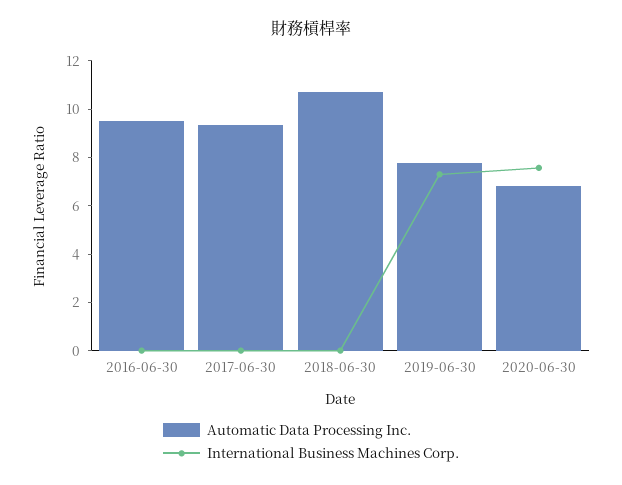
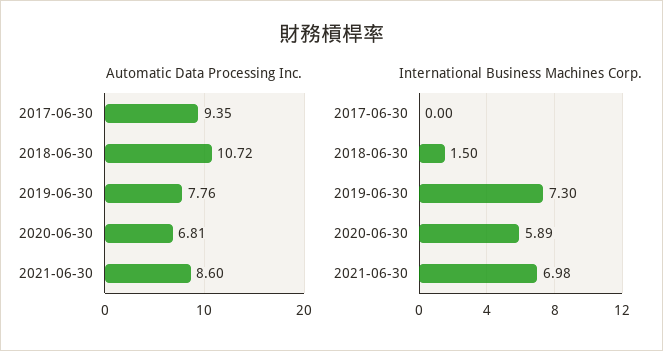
Automatic Data Processing Inc., 2016-06-30: 9.5 -> none
International Business Machines Corp., 2016-06-30: 0 -> none
International Business Machines Corp., 2018-06-30: 0 -> 1.5
International Business Machines Corp., 2020-06-30: 7.5 -> 5.89
Automatic Data Processing Inc., 2021-06-30: none -> 8.6
International Business Machines Corp., 2021-06-30: none -> 6.98

